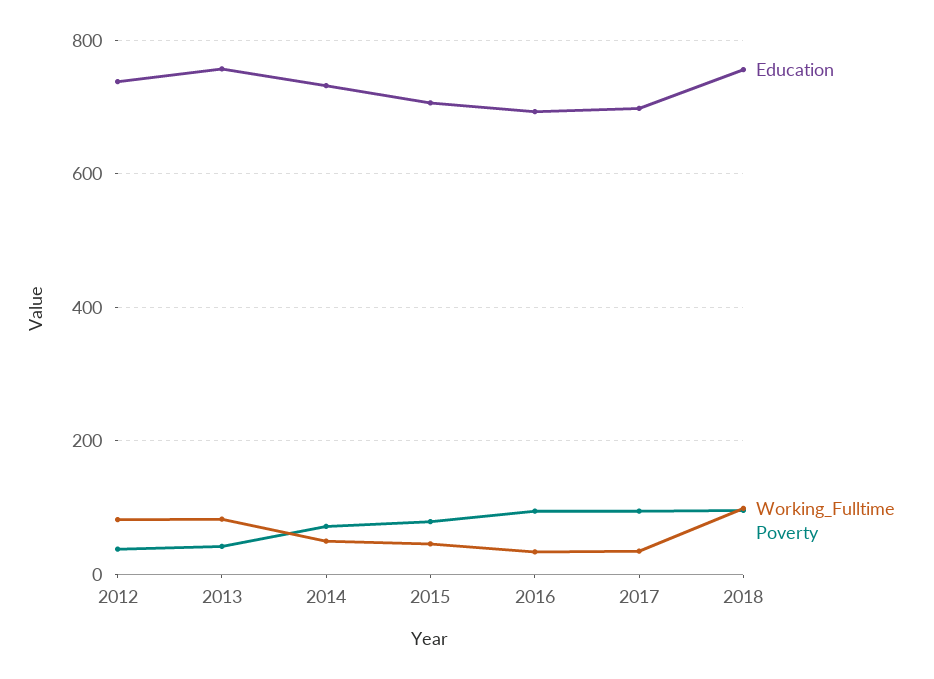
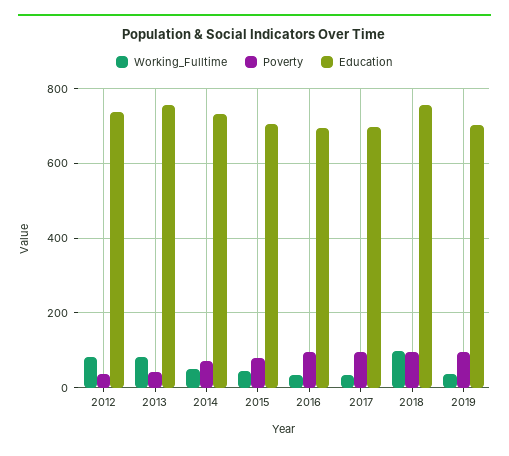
Working_Fulltime, 2019: none -> 40
Poverty, 2019: none -> 100
Education, 2019: none -> 700

